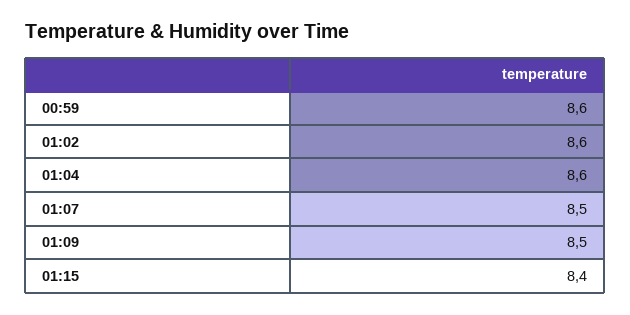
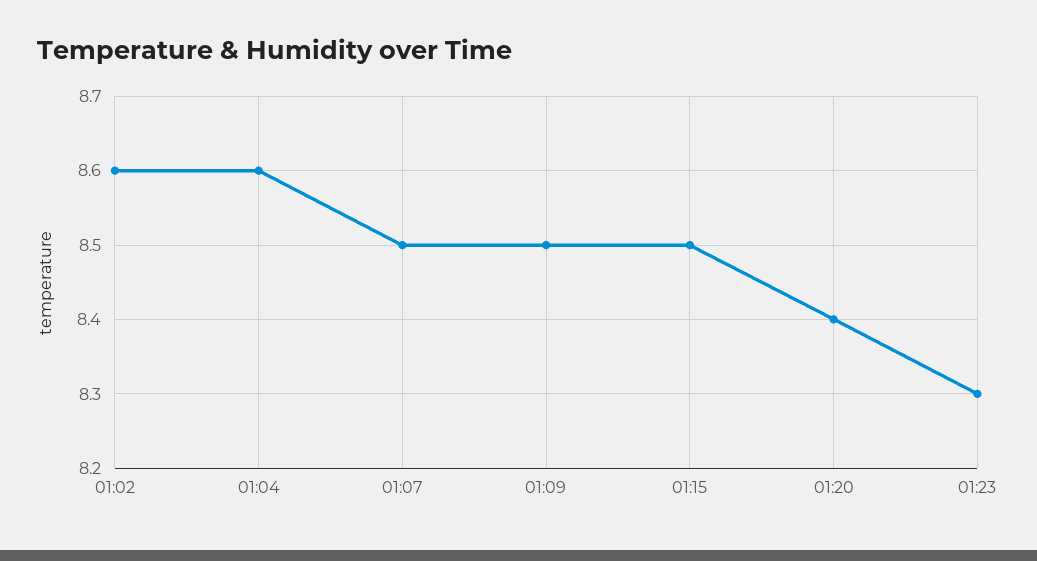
00:59: 8.6 -> none
01:15: 8.4 -> 8.5
01:20: none -> 8.4
01:23: none -> 8.3

